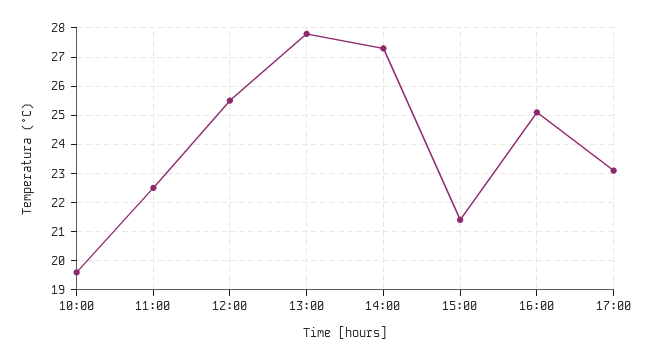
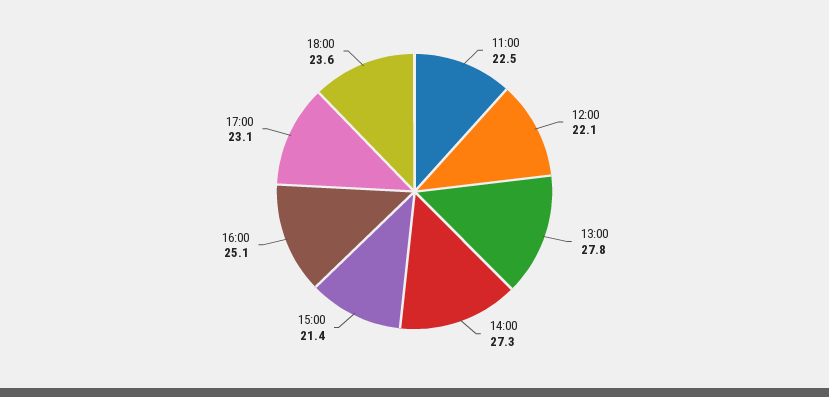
10:00: 19.5 -> none
12:00: 25.5 -> 22.1
18:00: none -> 23.6

